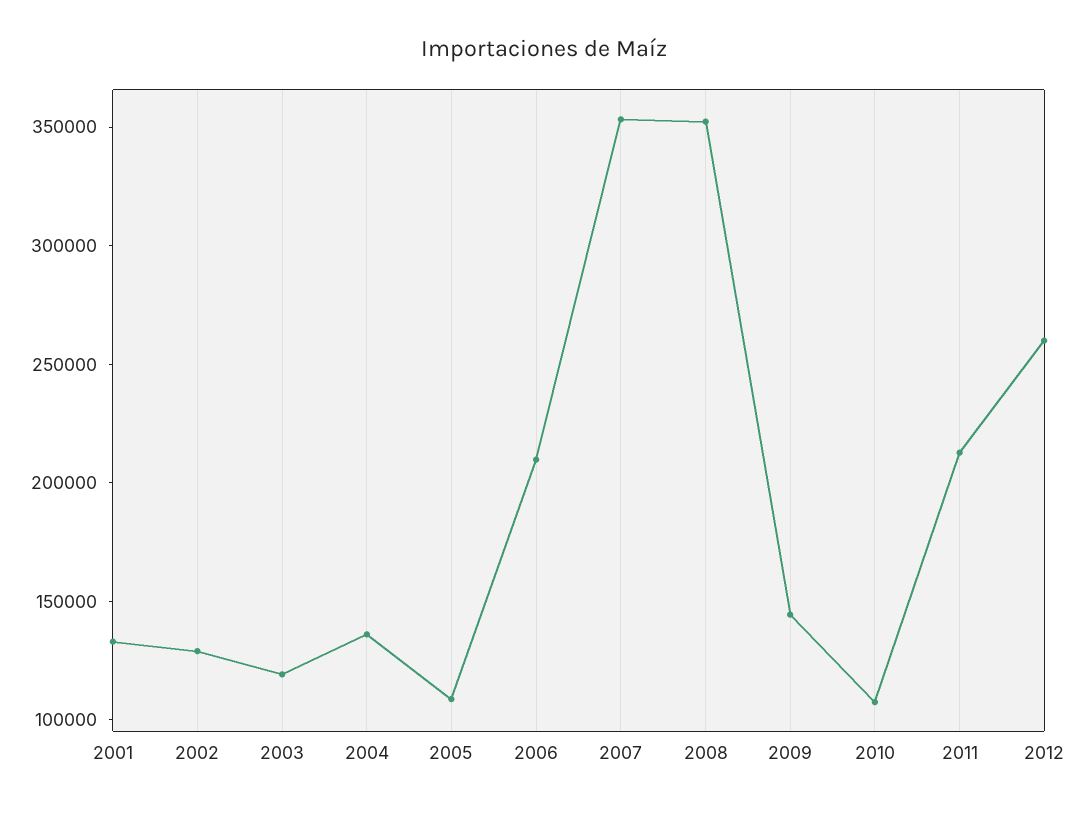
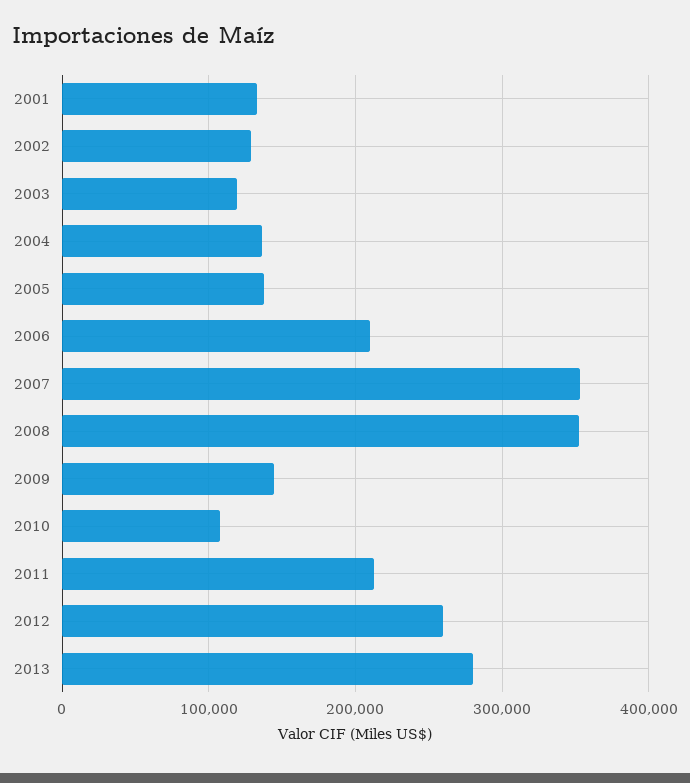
2005: 110000 -> 140000
2013: none -> 280000

